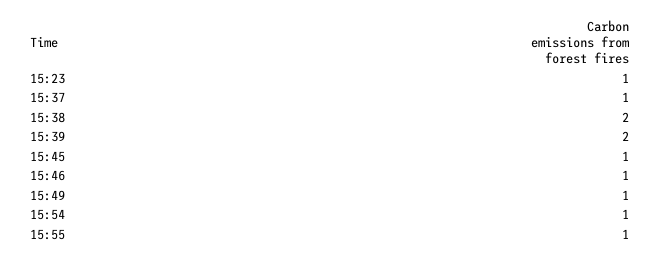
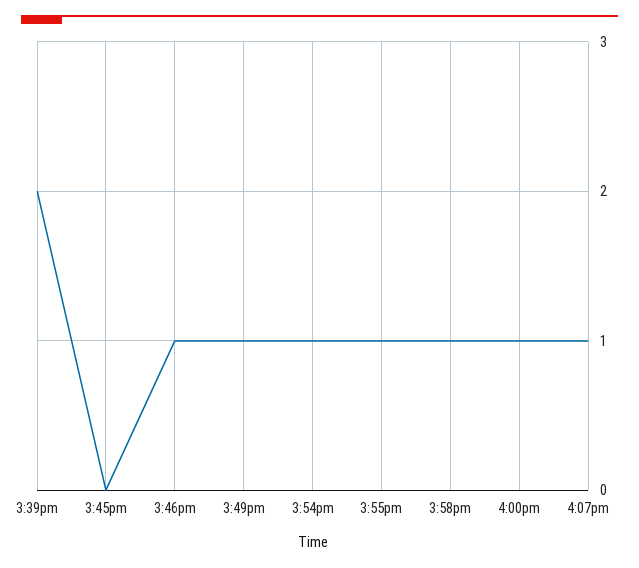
15:23: 1 -> none
15:37: 1 -> none
15:38: 2 -> none
15:45: 1 -> 0
3:58pm: none -> 1
4:00pm: none -> 1
4:07pm: none -> 1

